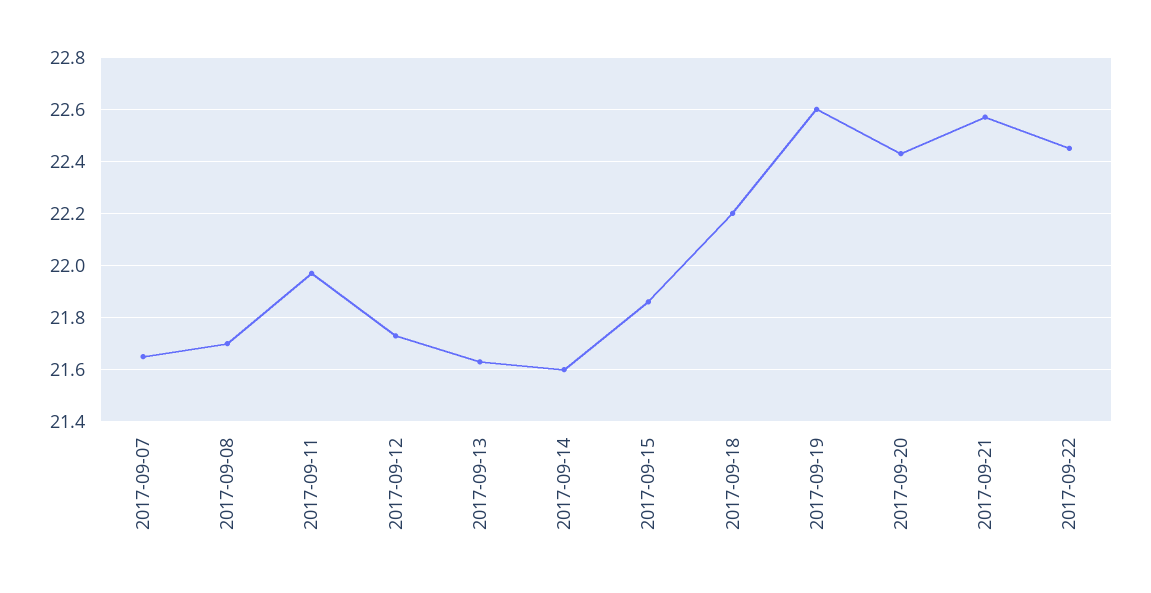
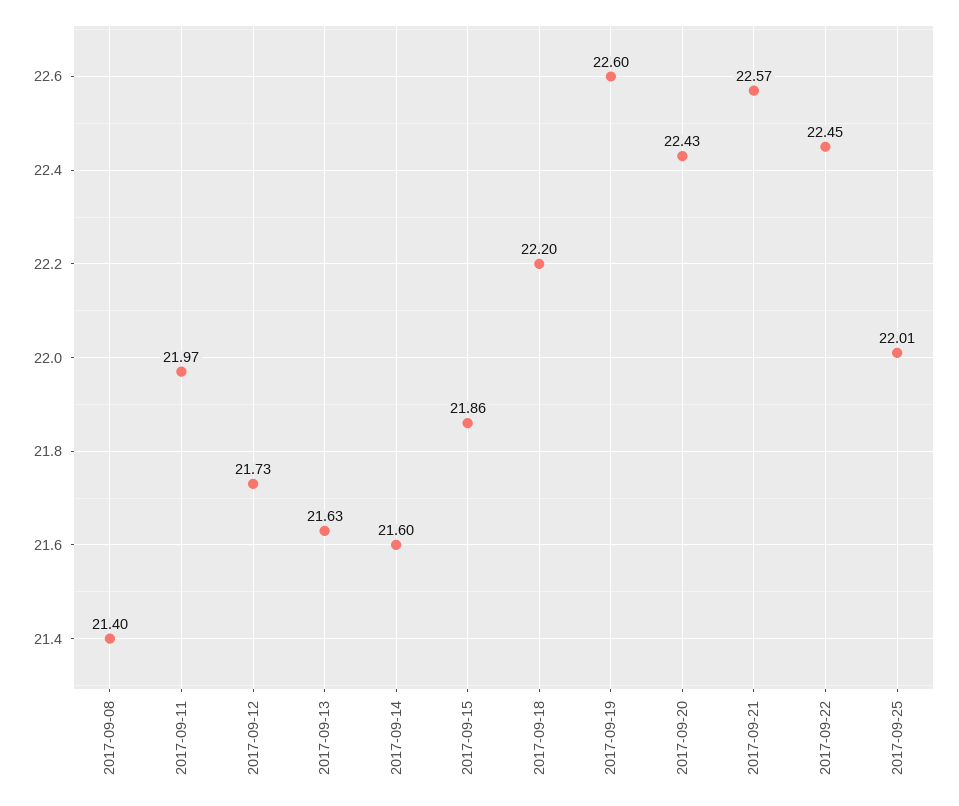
2017-09-07: 21.65 -> none
2017-09-08: 21.7 -> 21.4
2017-09-25: none -> 22.01

